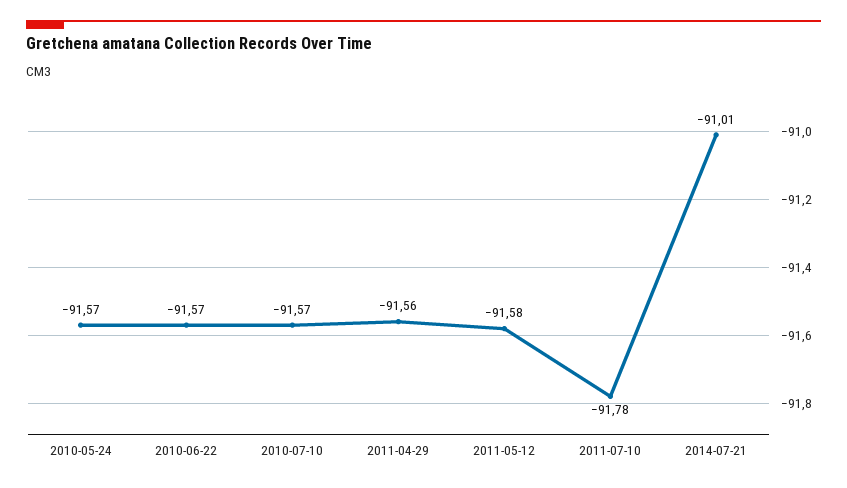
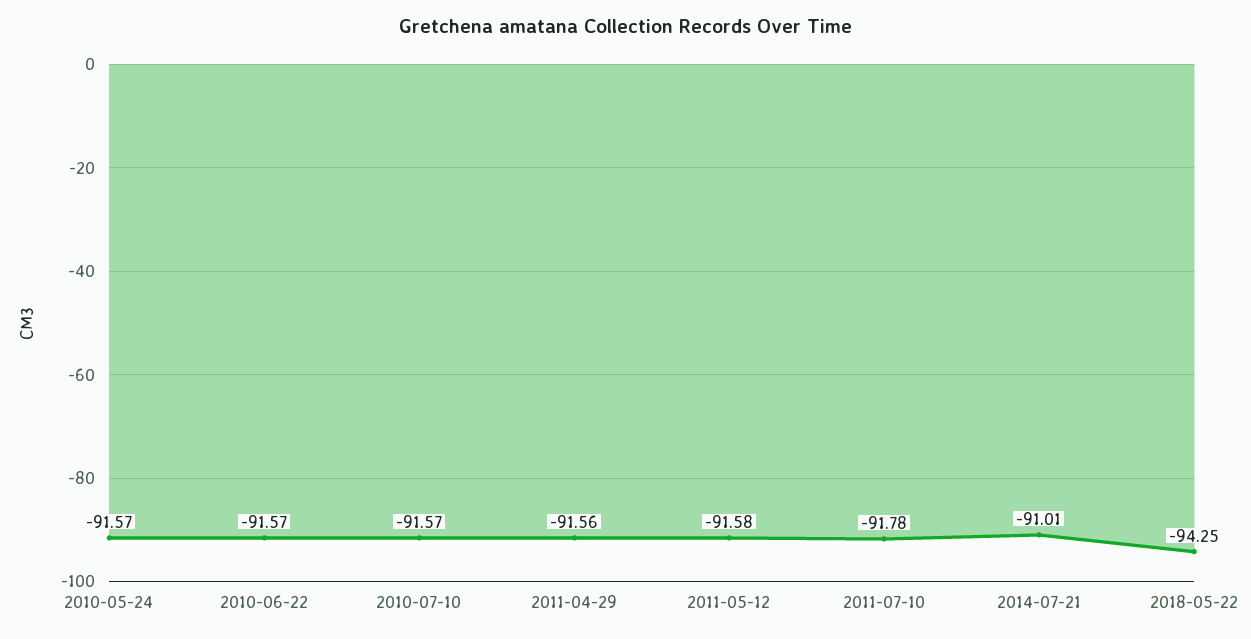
2018-05-22: none -> -94.25

